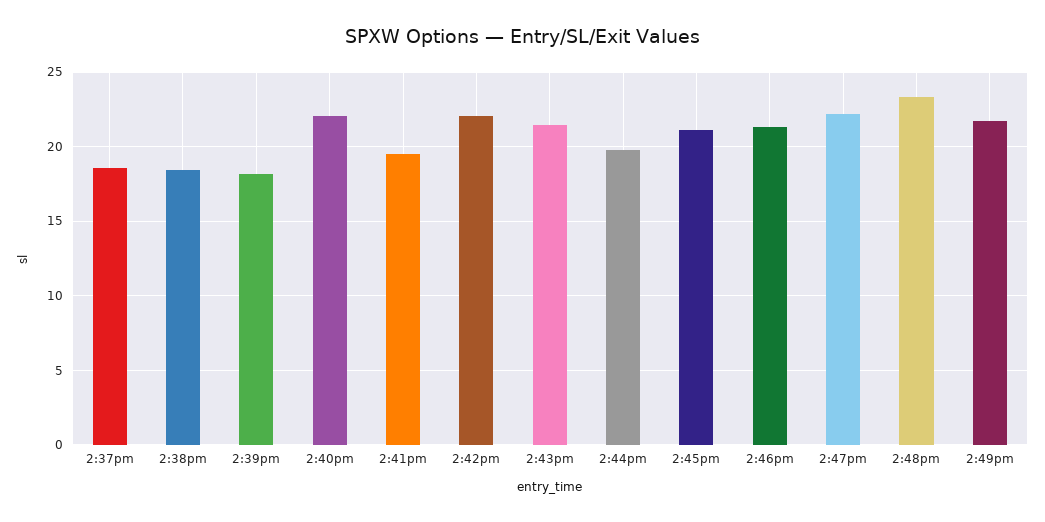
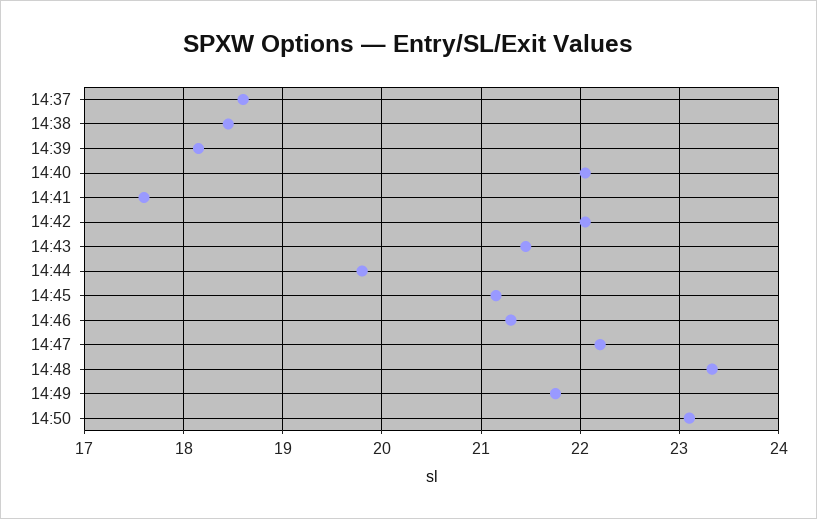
2:41pm: 19.5 -> 17.6
14:50: none -> 23.1

